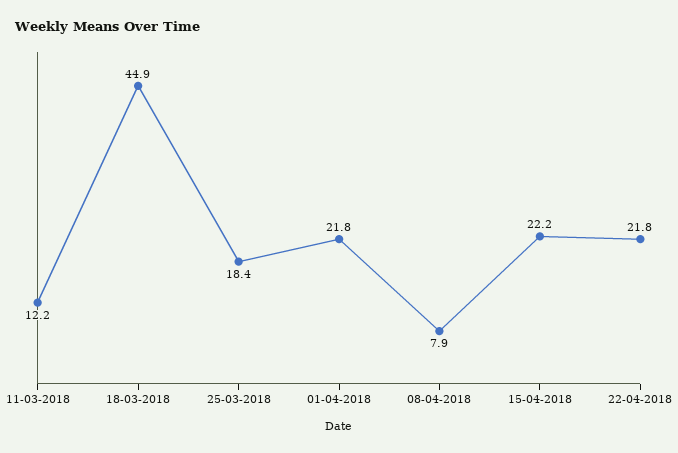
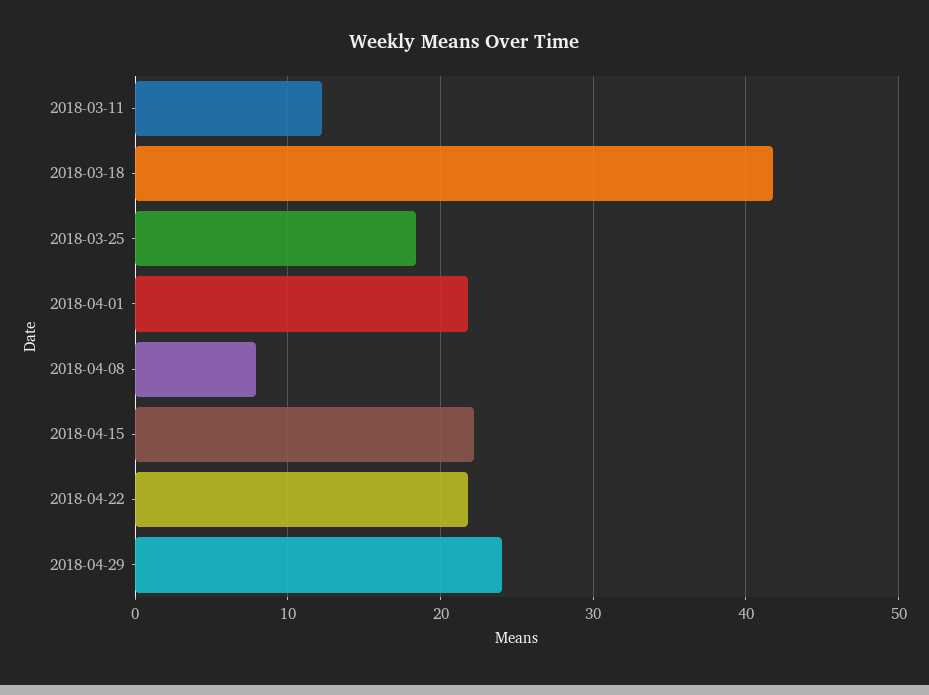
18-03-2018: 44.9 -> 42
2018-04-29: none -> 24

